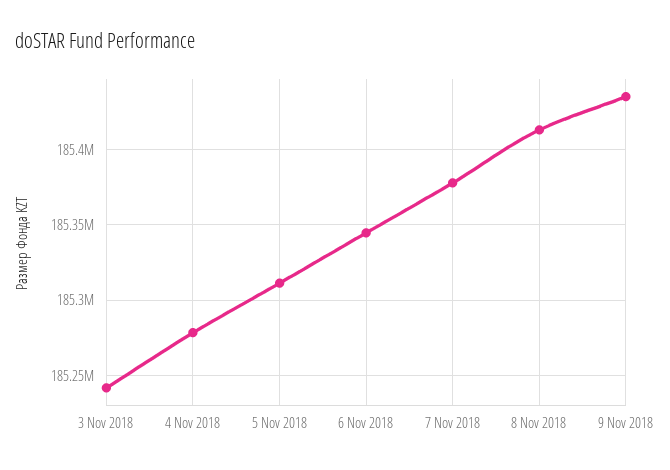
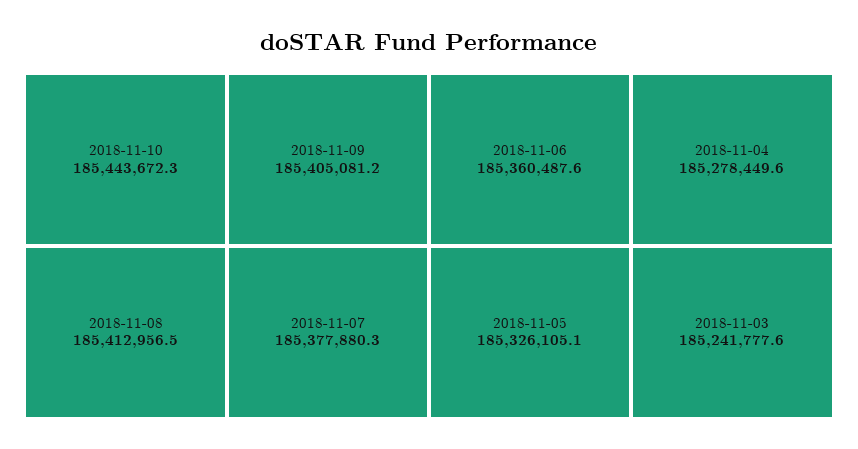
5 Nov 2018: 185310000 -> 185326105.1
6 Nov 2018: 185345000 -> 185360487.6
9 Nov 2018: 185435000 -> 185405081.2
2018-11-10: none -> 185443672.3

